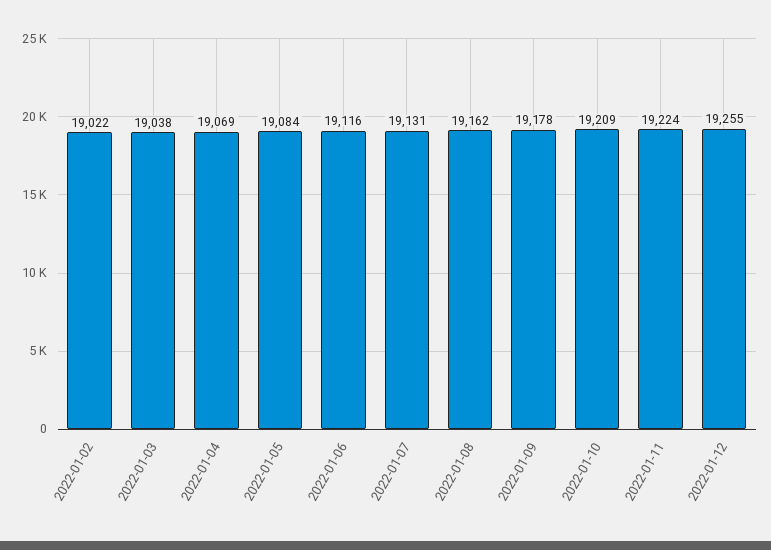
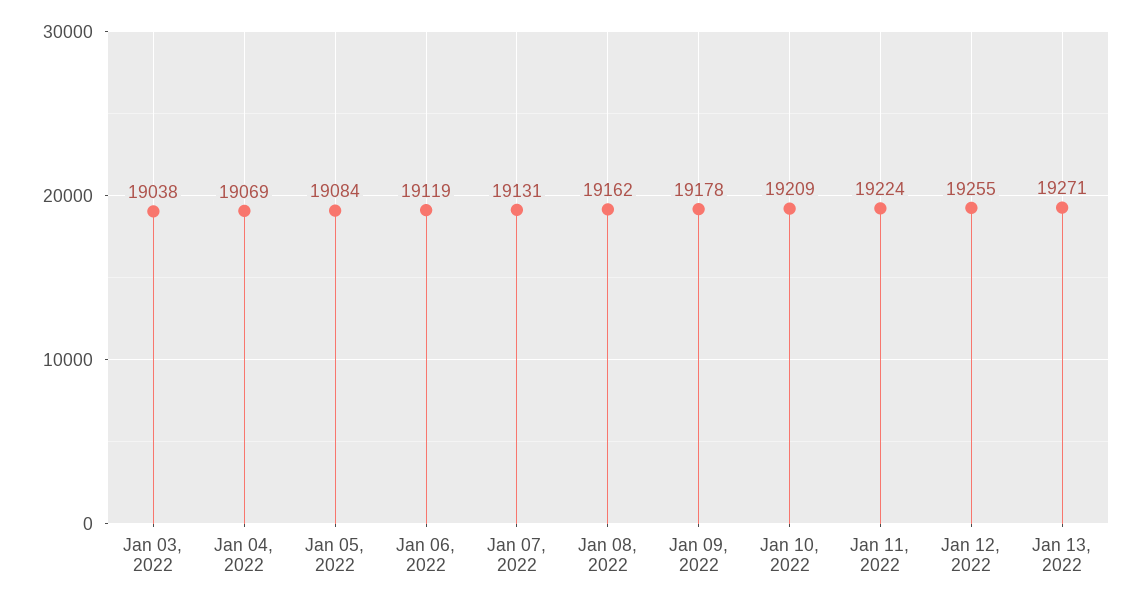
2022-01-02: 19022 -> none
2022-01-06: 19116 -> 19119
Jan 13, 2022: none -> 19271

